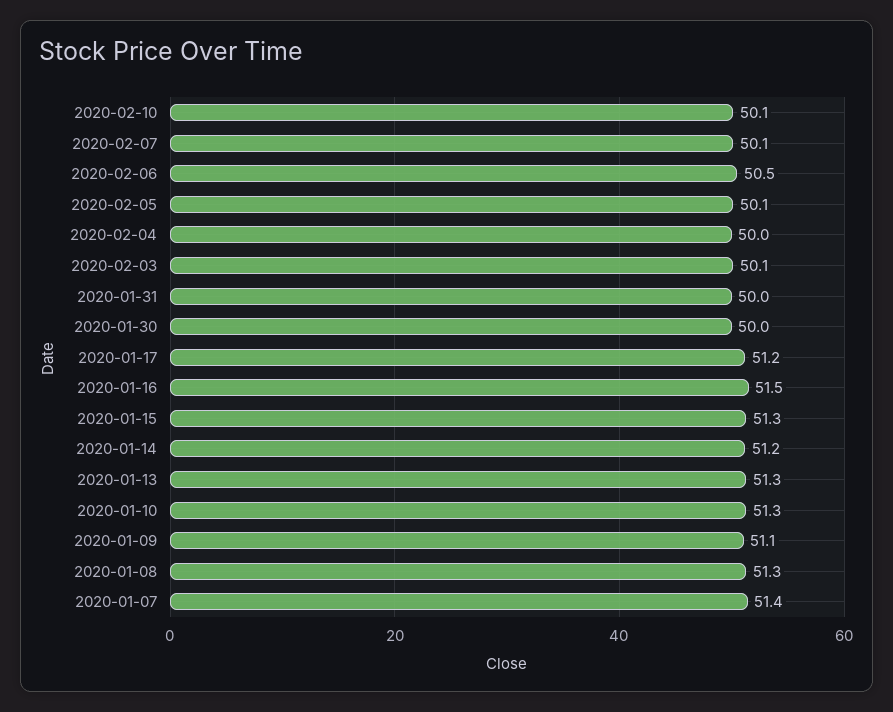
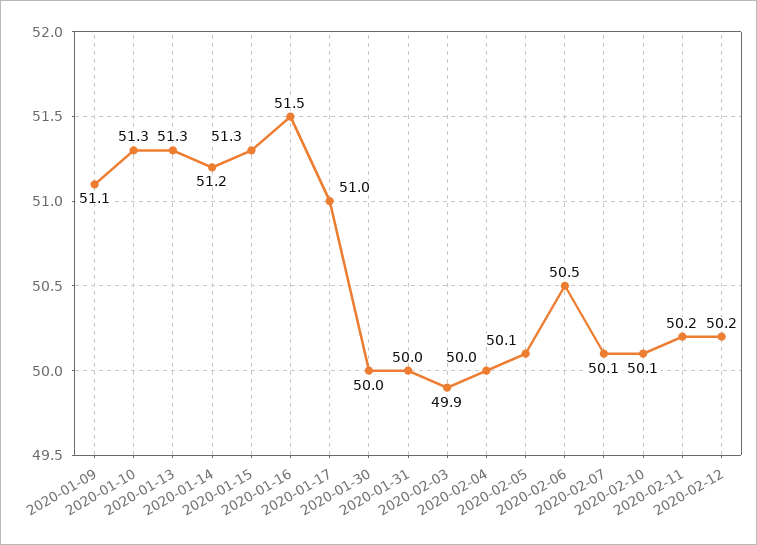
2020-02-03: 50.1 -> 49.9
2020-01-17: 51.2 -> 51
2020-01-08: 51.3 -> none
2020-01-07: 51.4 -> none
2020-02-11: none -> 50.2
2020-02-12: none -> 50.2

